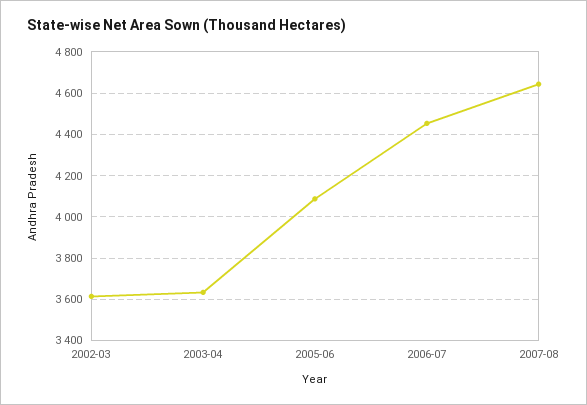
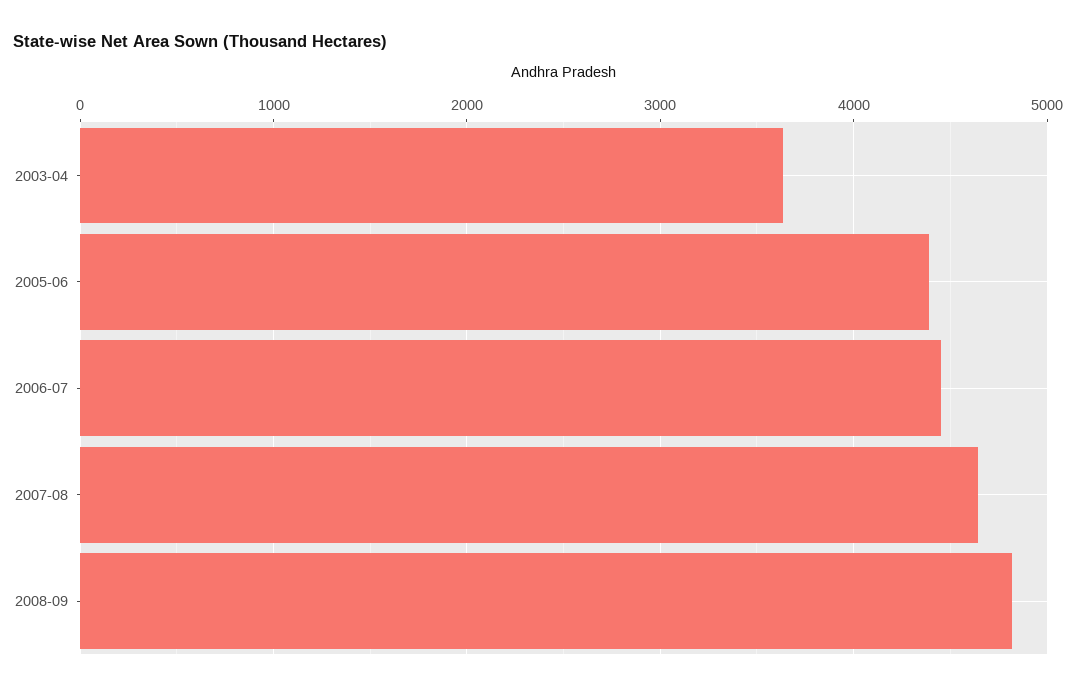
2002-03: 3600 -> none
2005-06: 4100 -> 4400
2008-09: none -> 4800

